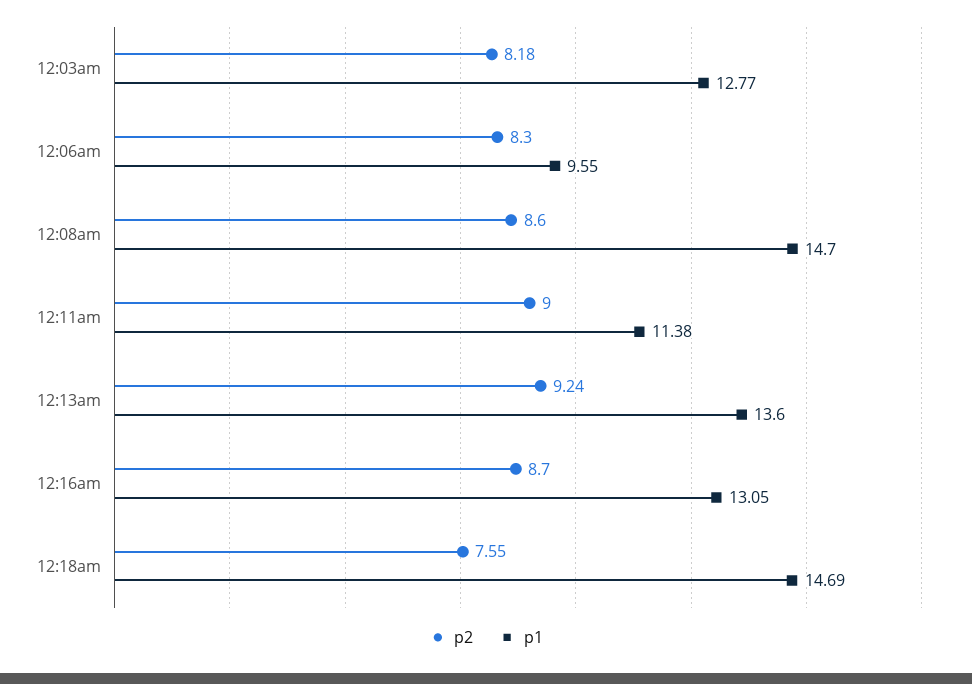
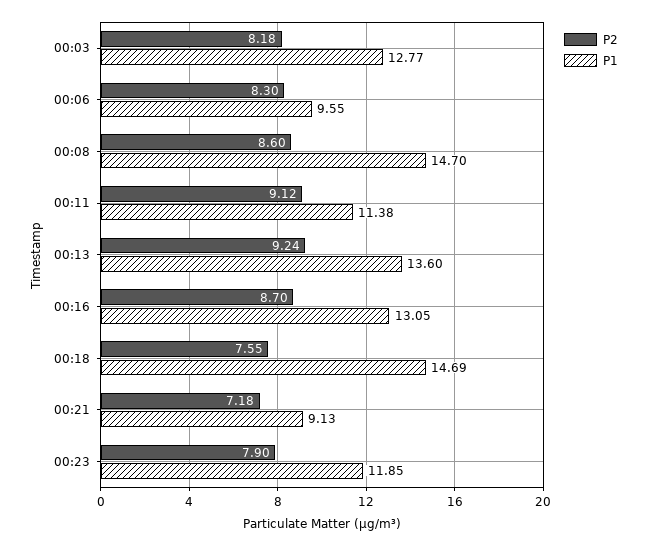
p2, 12:11am: 9 -> 9.12
p2, 00:21: none -> 7.18
p1, 00:21: none -> 9.13
p2, 00:23: none -> 7.9
p1, 00:23: none -> 11.85

